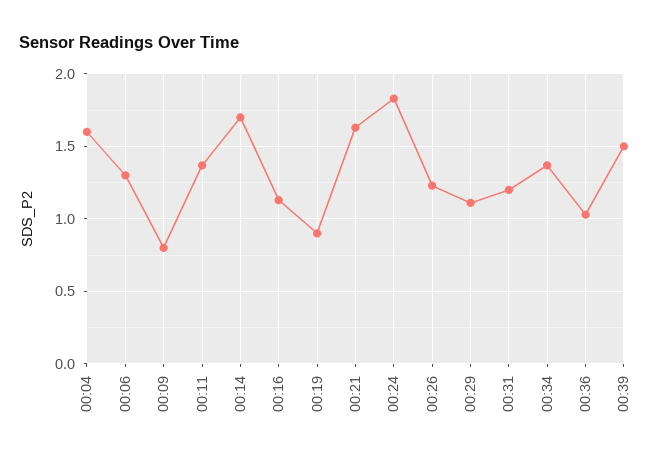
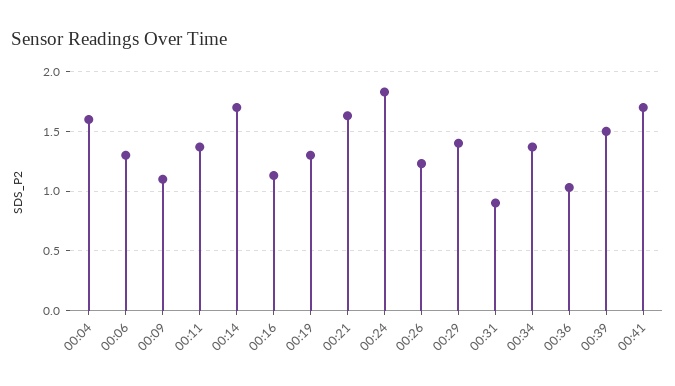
00:09: 0.8 -> 1.1
00:19: 0.9 -> 1.3
00:29: 1.1 -> 1.4
00:31: 1.2 -> 0.9
00:41: none -> 1.7

